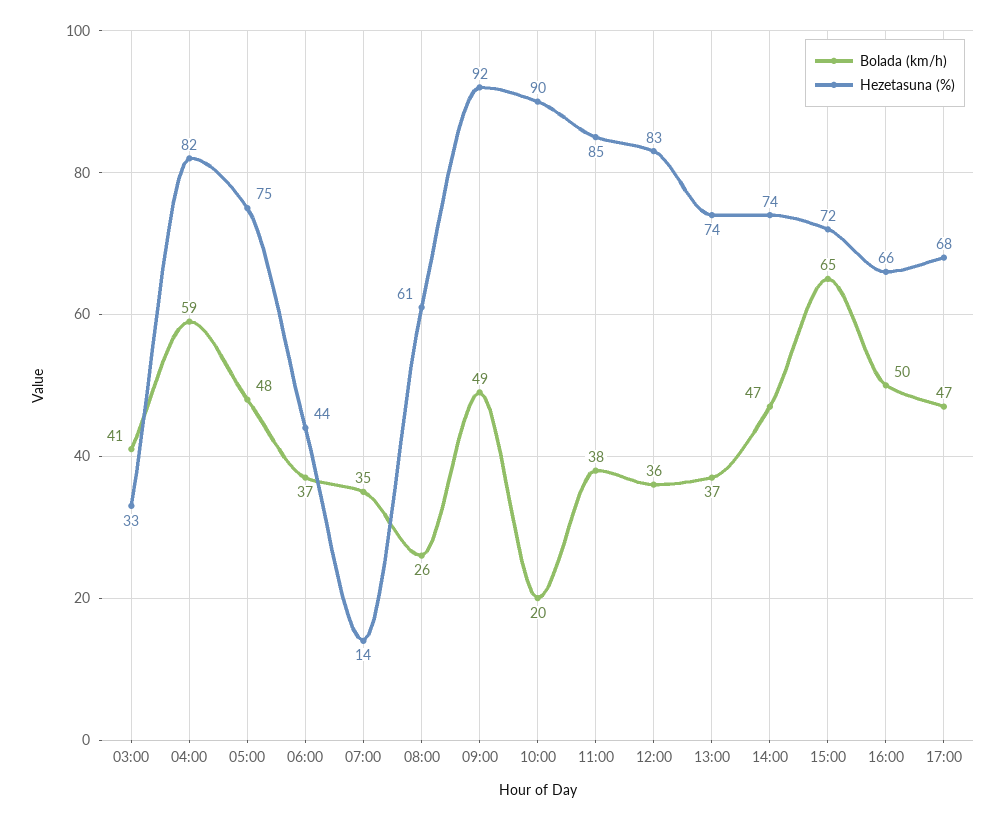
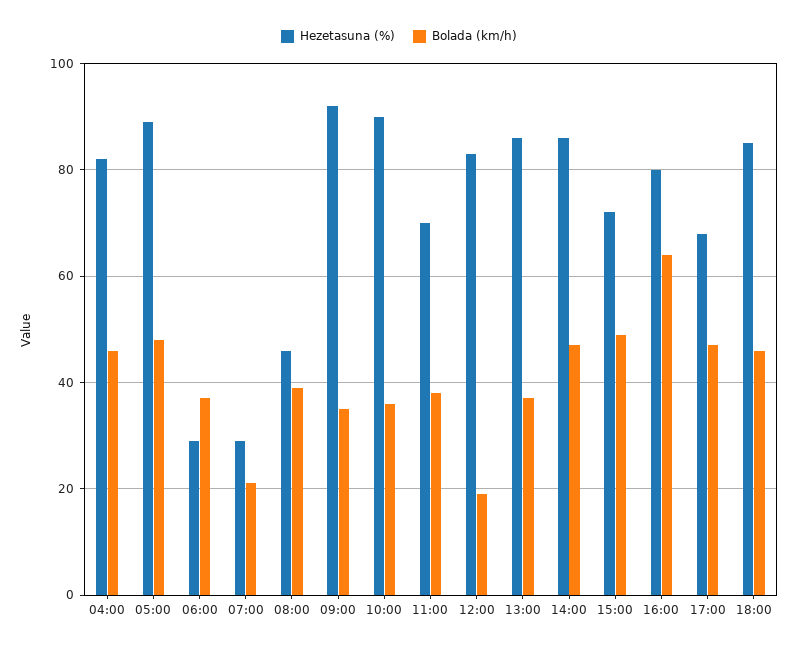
Bolada (km/h), 03:00: 41 -> none
Hezetasuna (%), 03:00: 33 -> none
Bolada (km/h), 04:00: 59 -> 45
Hezetasuna (%), 05:00: 75 -> 90
Hezetasuna (%), 06:00: 44 -> 30
Bolada (km/h), 07:00: 35 -> 20
Hezetasuna (%), 07:00: 14 -> 30
Bolada (km/h), 08:00: 26 -> 40
Hezetasuna (%), 08:00: 61 -> 45
Bolada (km/h), 09:00: 49 -> 35
Bolada (km/h), 10:00: 20 -> 35
Hezetasuna (%), 11:00: 85 -> 70
Bolada (km/h), 12:00: 36 -> 20
Hezetasuna (%), 13:00: 74 -> 85
Hezetasuna (%), 14:00: 74 -> 85
Bolada (km/h), 15:00: 65 -> 50
Bolada (km/h), 16:00: 50 -> 65
Hezetasuna (%), 16:00: 66 -> 80
Hezetasuna (%), 18:00: none -> 85
Bolada (km/h), 18:00: none -> 45

